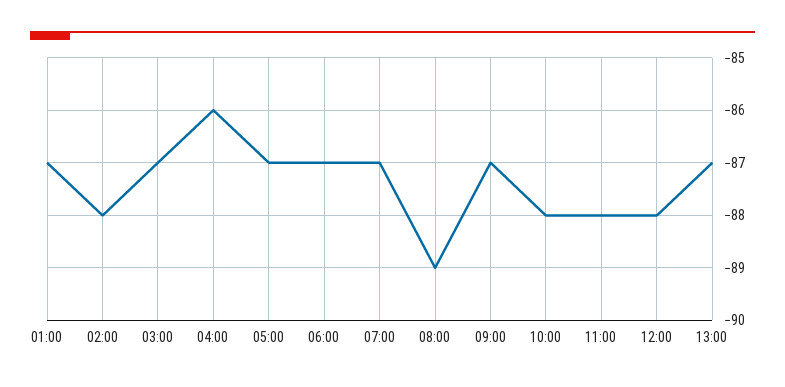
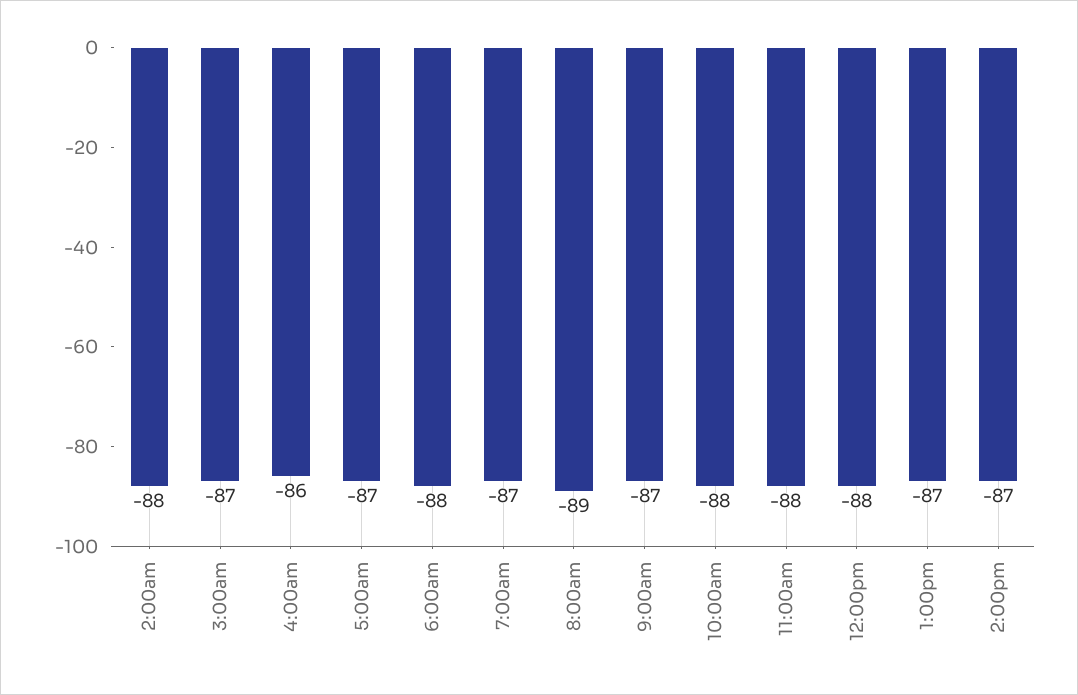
01:00: -87 -> none
06:00: -87 -> -88
2:00pm: none -> -87

